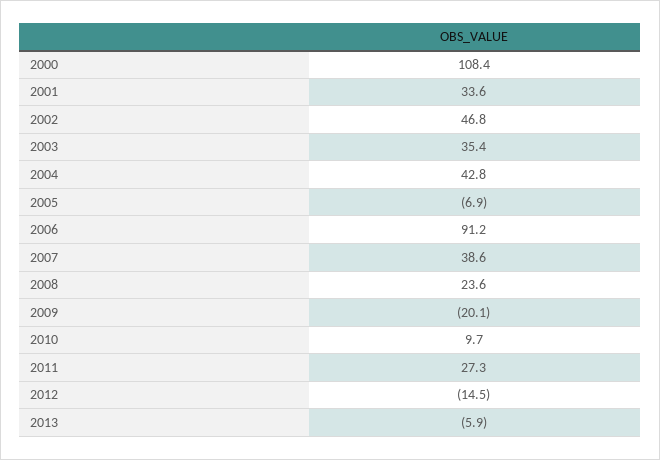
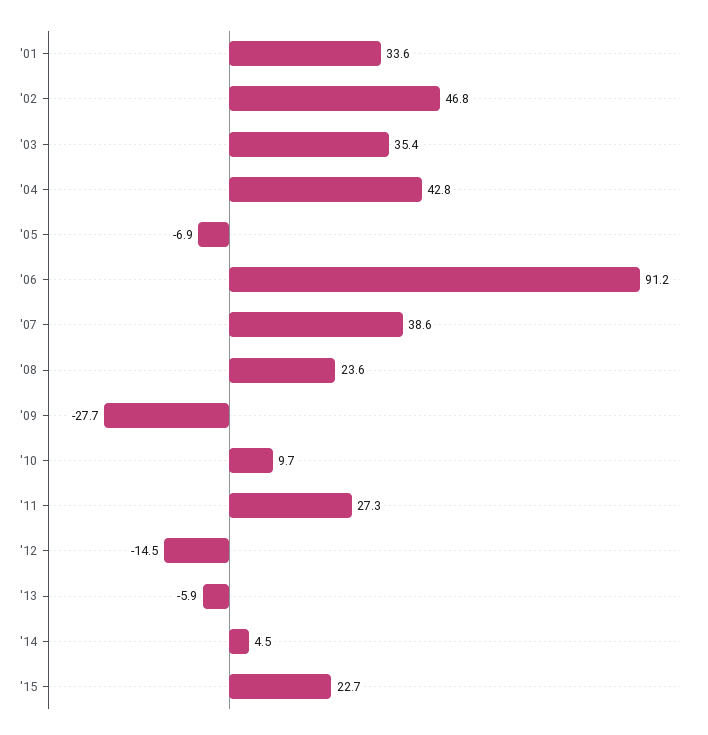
2000: 108.4 -> none
2009: -20.1 -> -27.7
'14: none -> 4.5
'15: none -> 22.7

